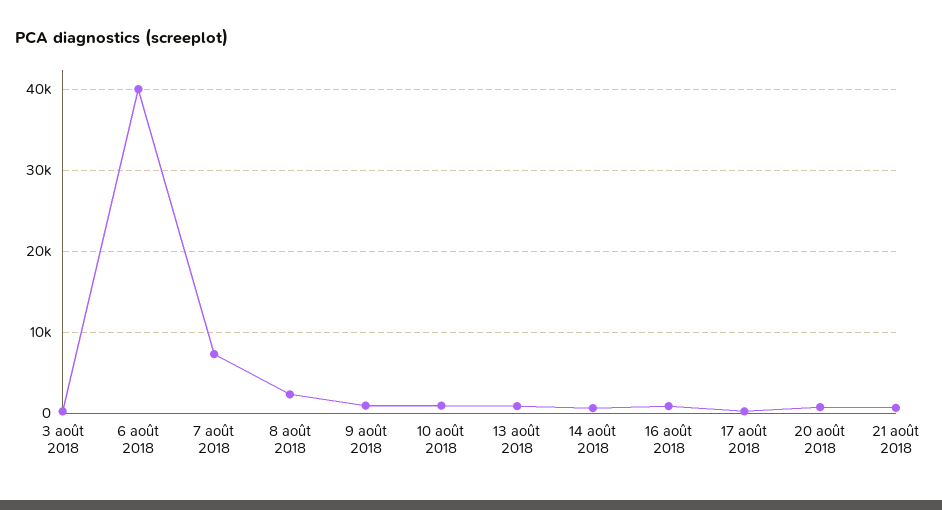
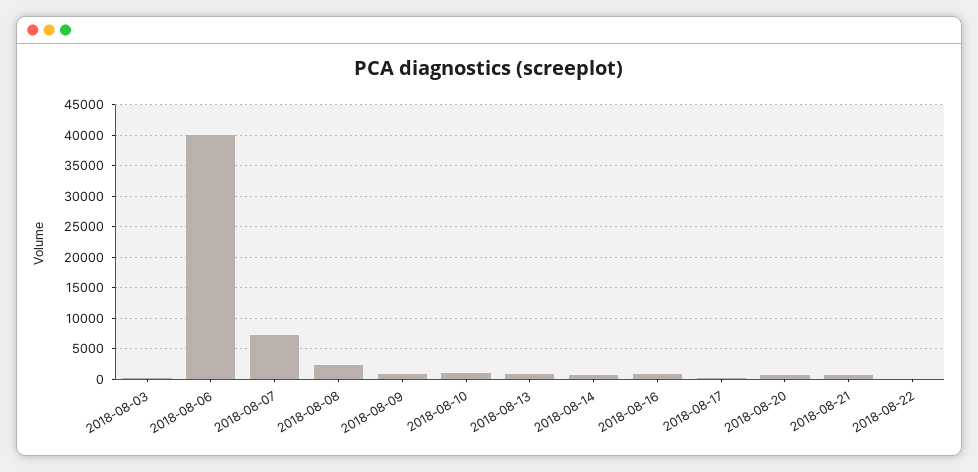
2018-08-22: none -> 0

